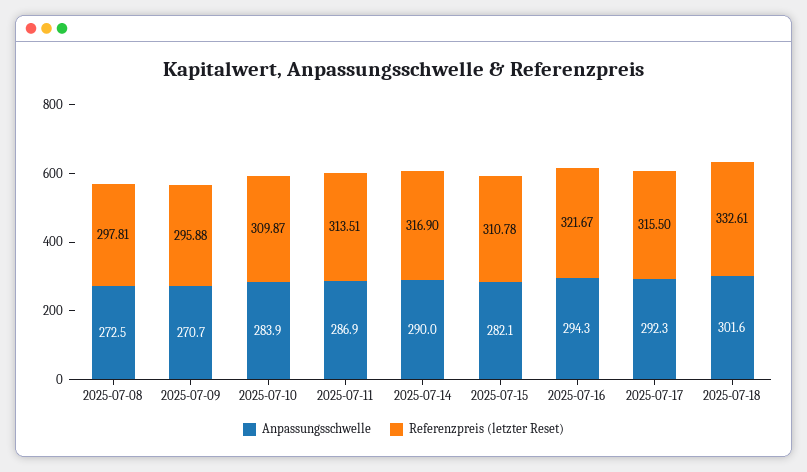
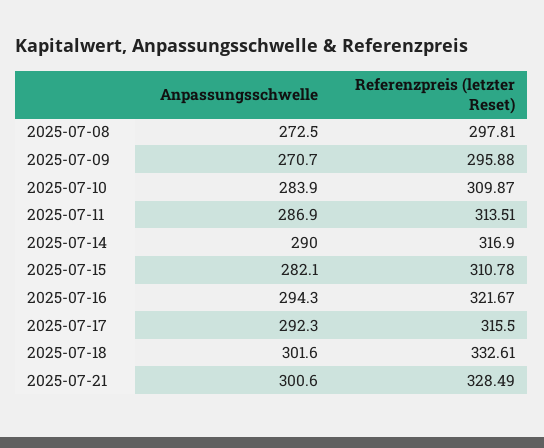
Anpassungsschwelle, 2025-07-21: none -> 300.6
Referenzpreis (letzter Reset), 2025-07-21: none -> 328.49

